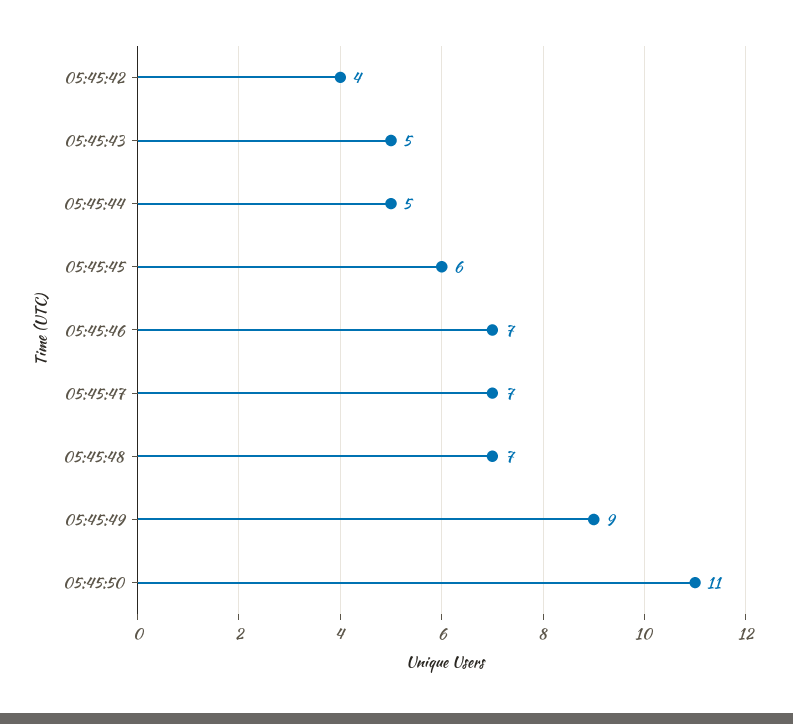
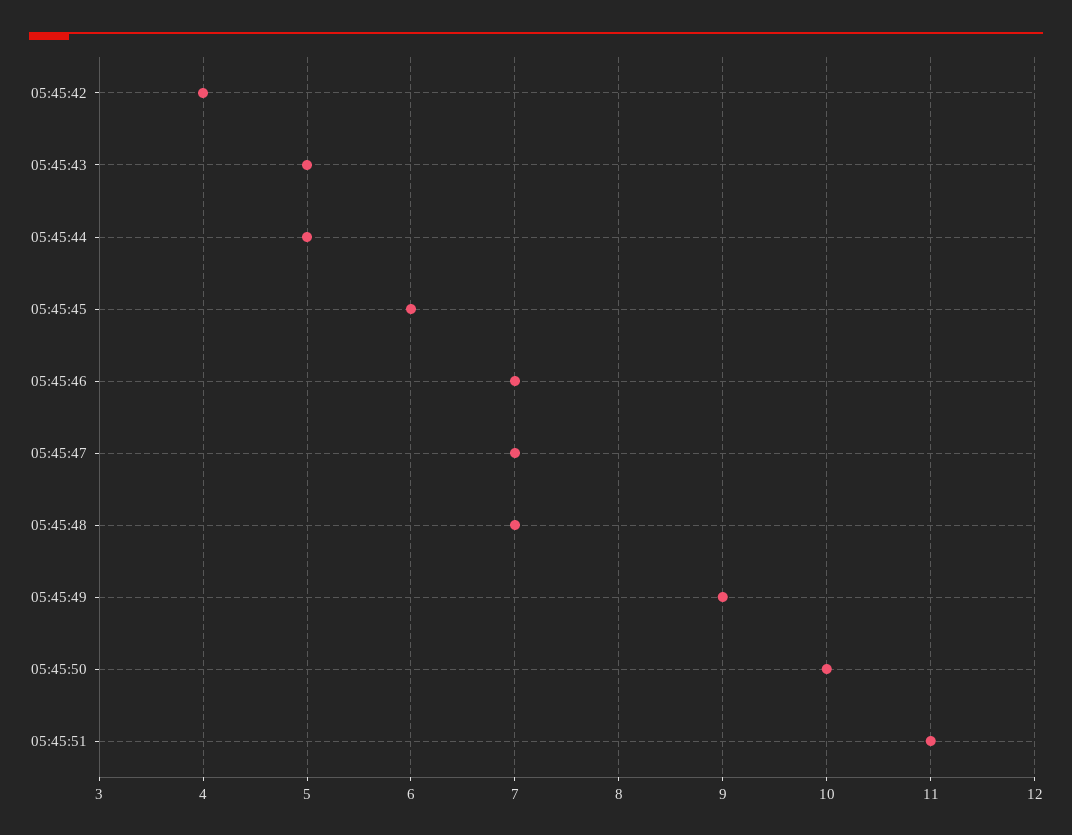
05:45:50: 11 -> 10
05:45:51: none -> 11

